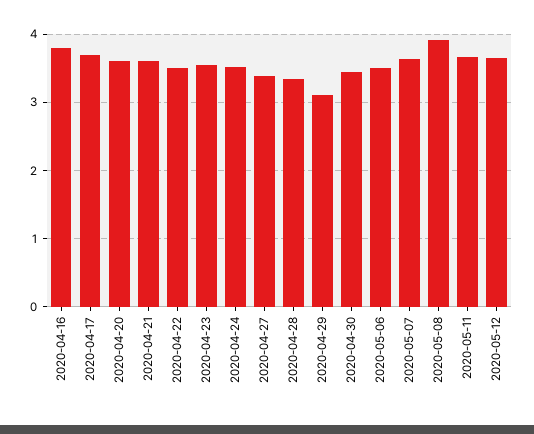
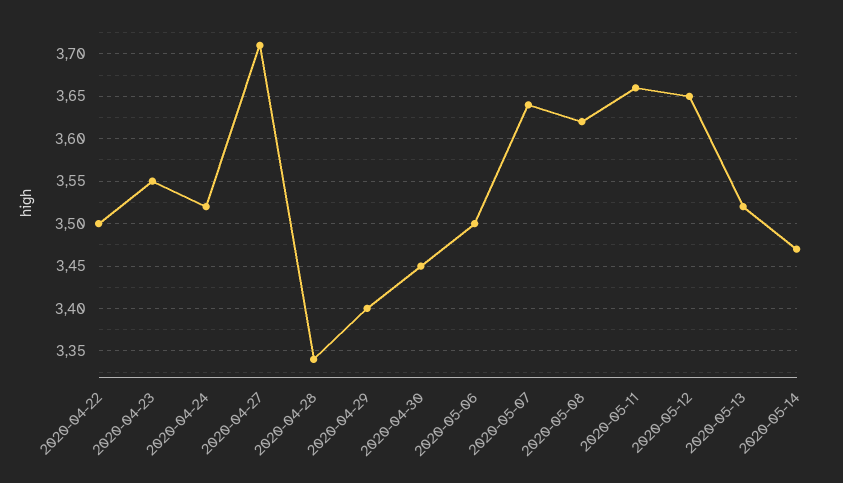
2020-04-16: 3.8 -> none
2020-04-17: 3.7 -> none
2020-04-20: 3.6 -> none
2020-04-21: 3.6 -> none
2020-04-27: 3.4 -> 3.71
2020-04-29: 3.1 -> 3.4
2020-05-08: 3.9 -> 3.62
2020-05-13: none -> 3.52
2020-05-14: none -> 3.47

